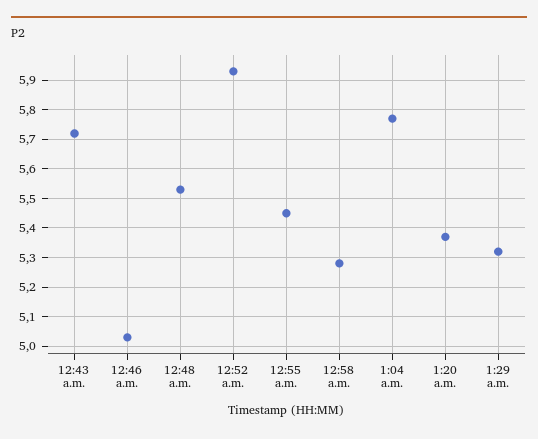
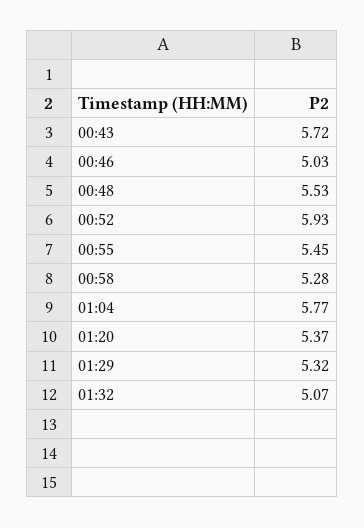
01:32: none -> 5.07

